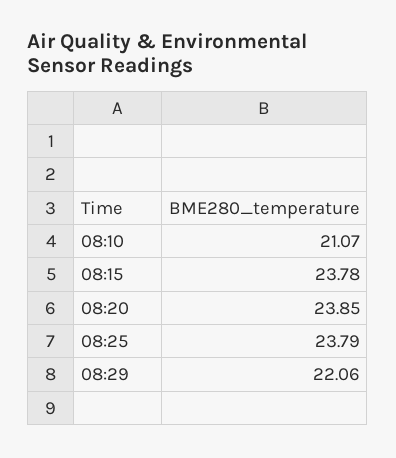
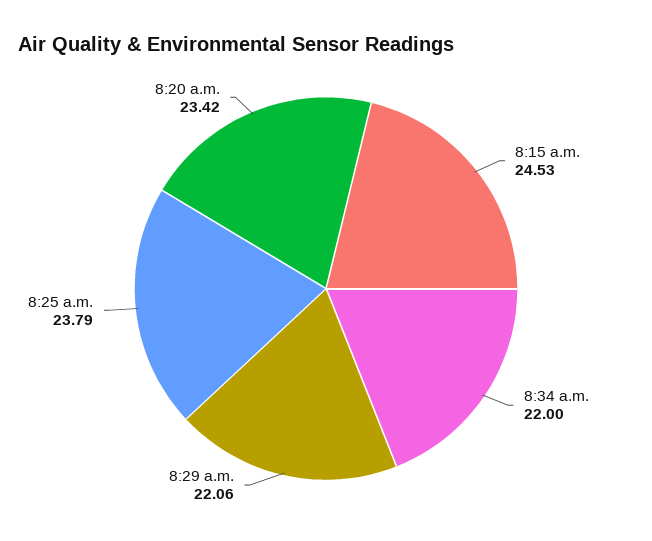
08:10: 21.07 -> none
08:15: 23.78 -> 24.53
08:20: 23.85 -> 23.42
8:34 a.m.: none -> 22

